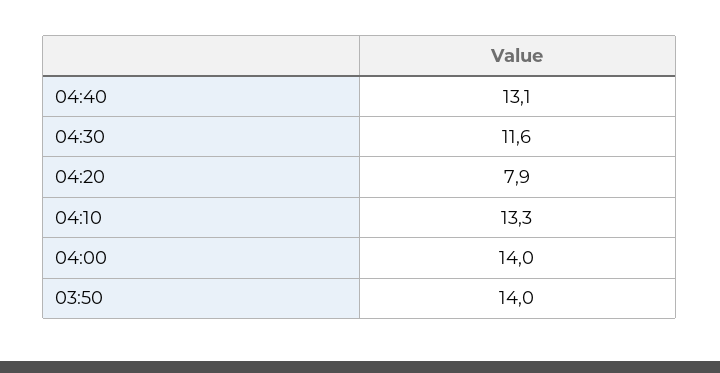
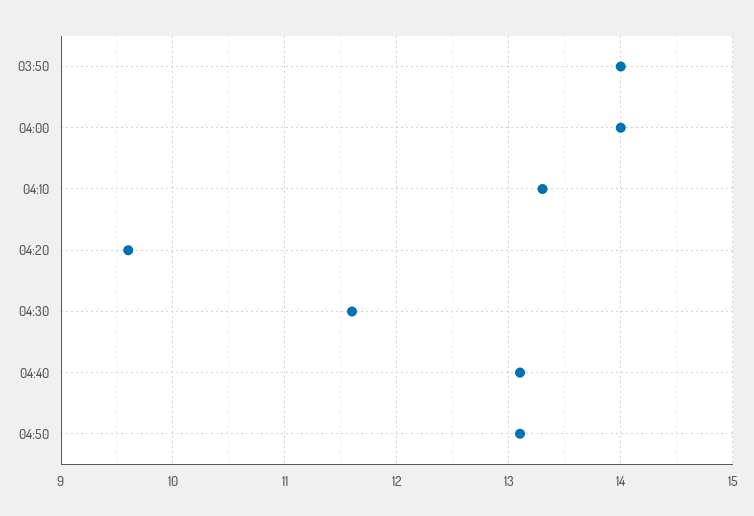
04:20: 7.9 -> 9.6
04:50: none -> 13.1

